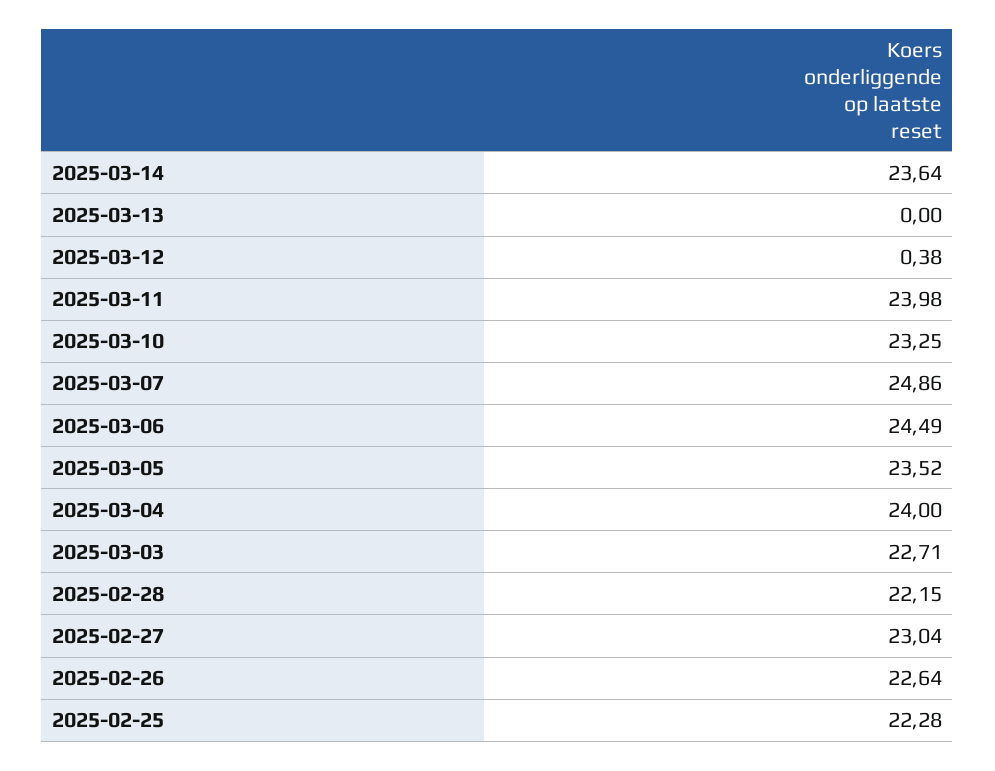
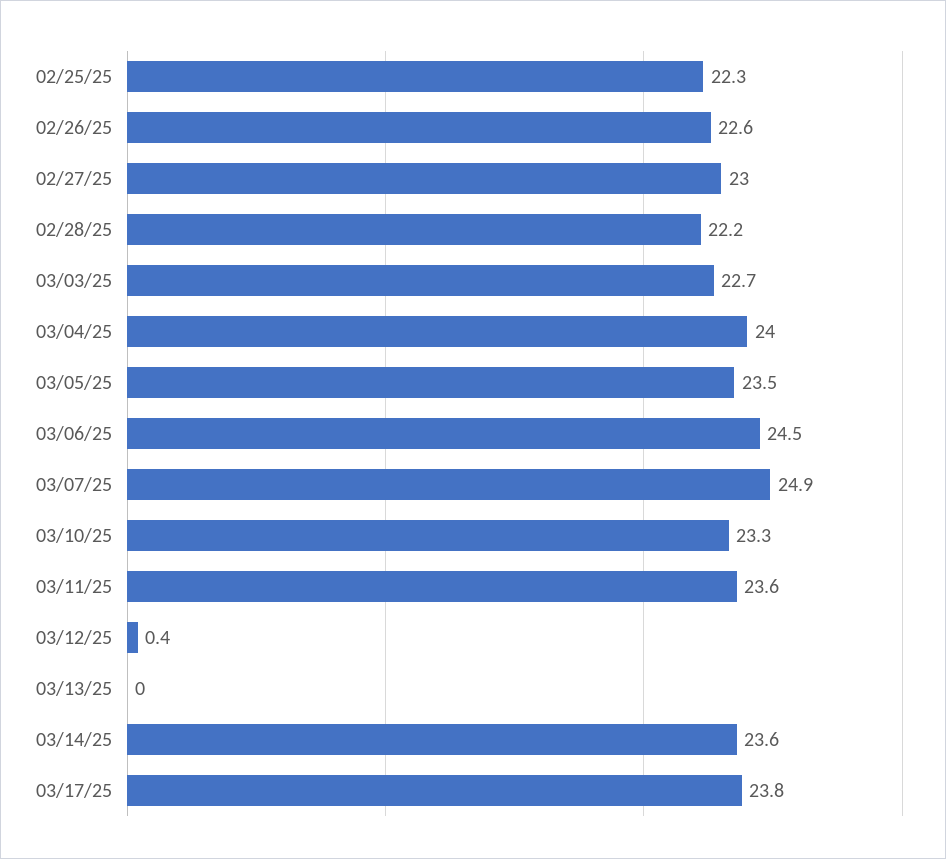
2025-03-11: 23.98 -> 23.6
03/17/25: none -> 23.8

